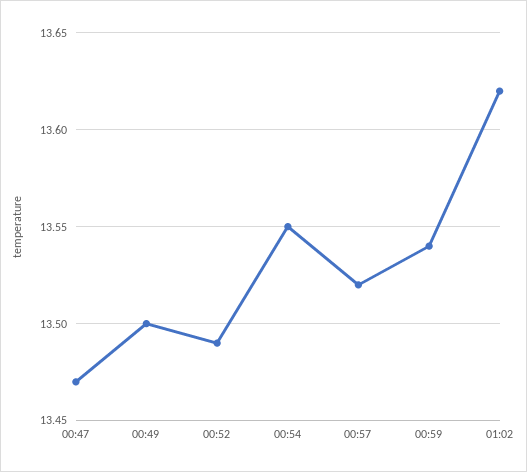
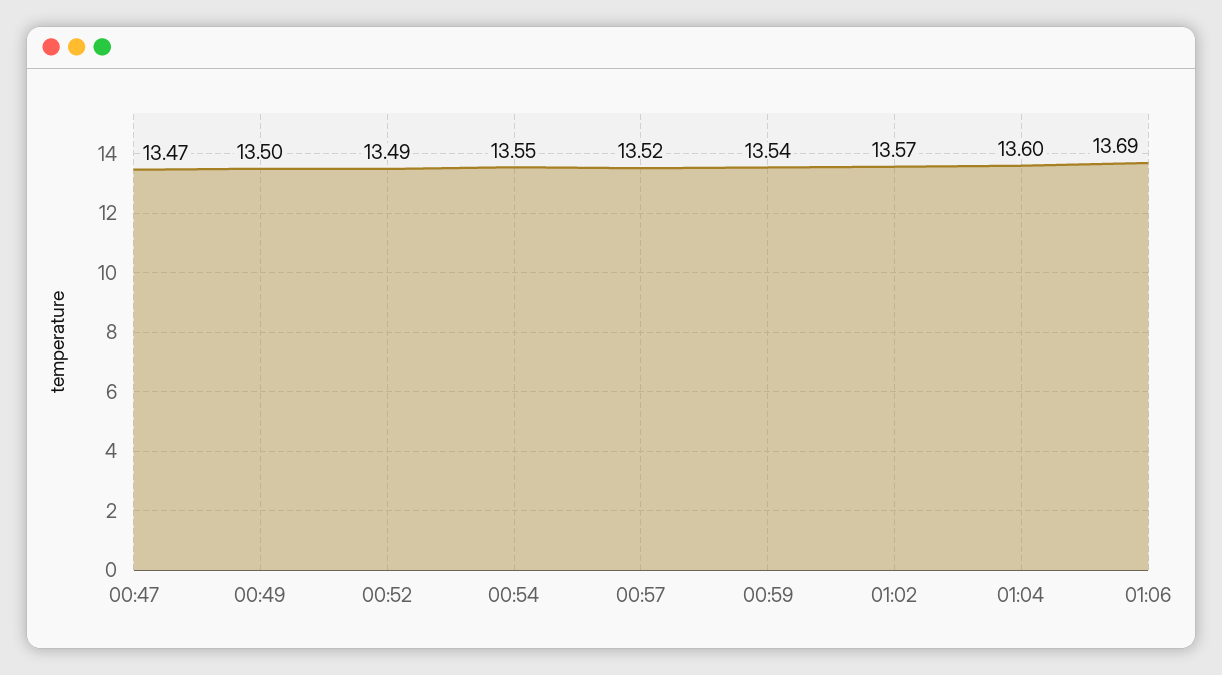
01:02: 13.62 -> 13.57
01:04: none -> 13.6
01:06: none -> 13.69

